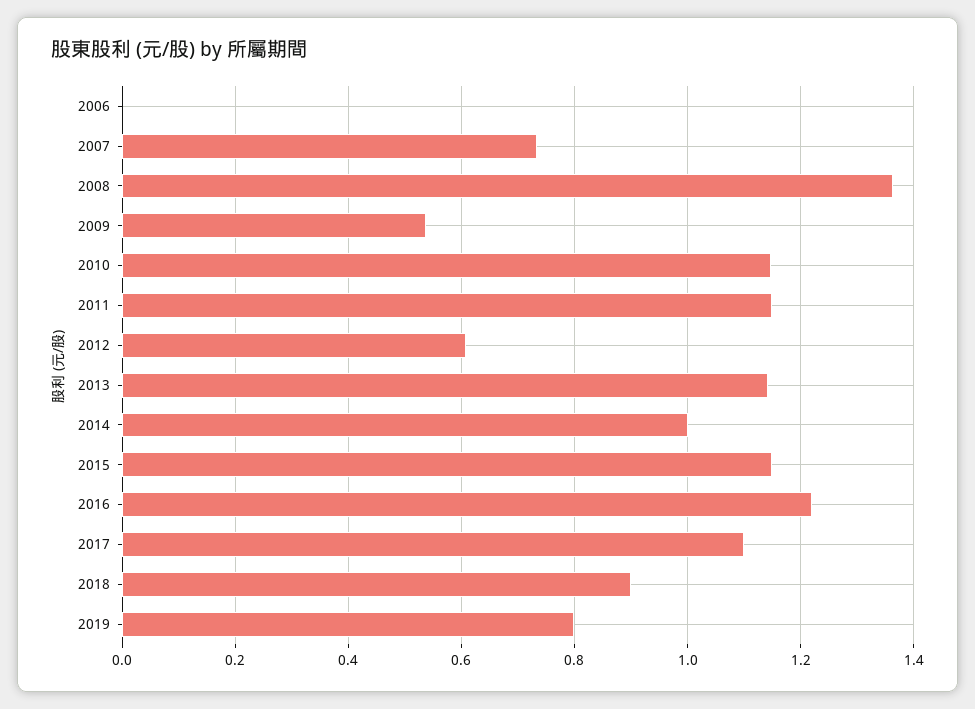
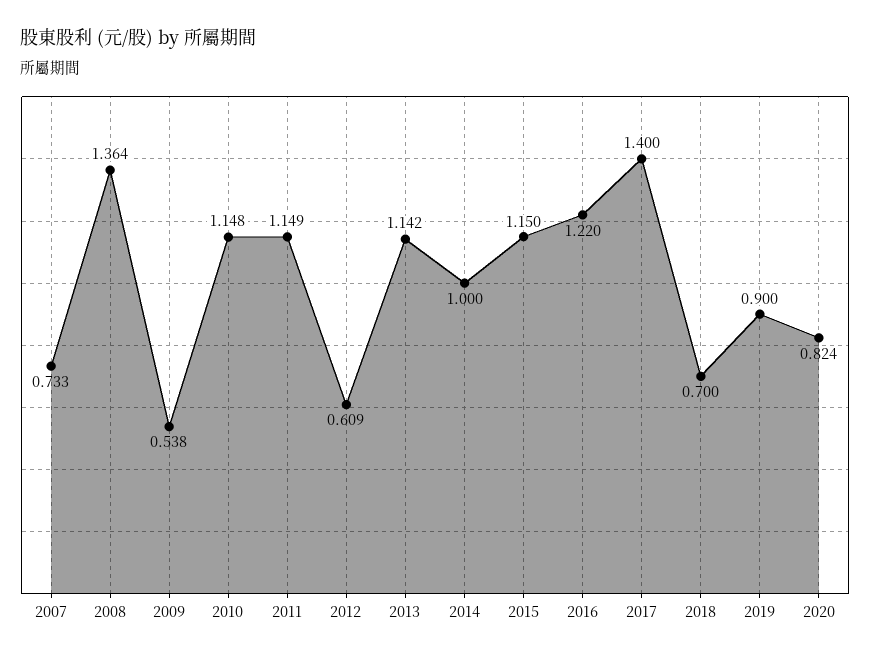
2006: 0 -> none
2017: 1.1 -> 1.4
2018: 0.9 -> 0.7
2019: 0.8 -> 0.9
2020: none -> 0.824

